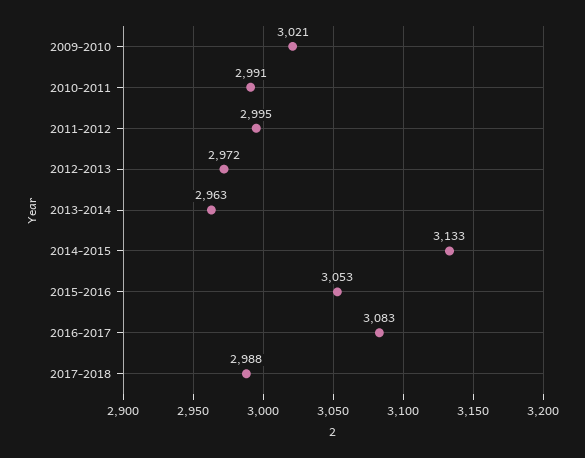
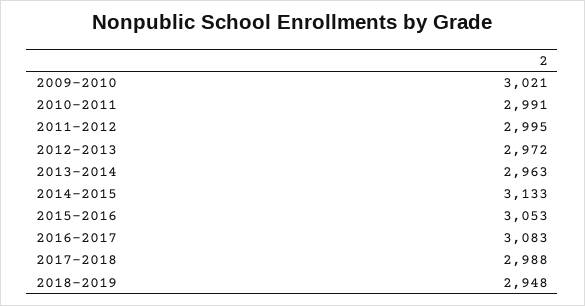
2018-2019: none -> 2948

